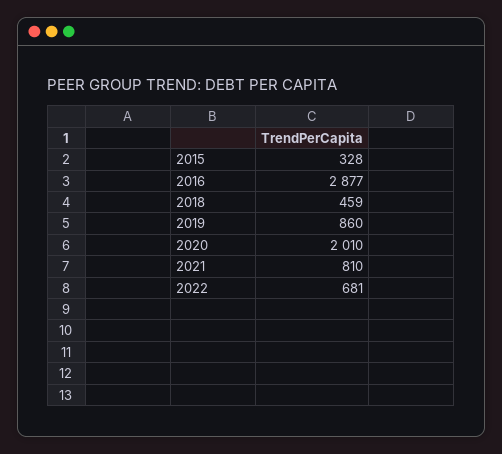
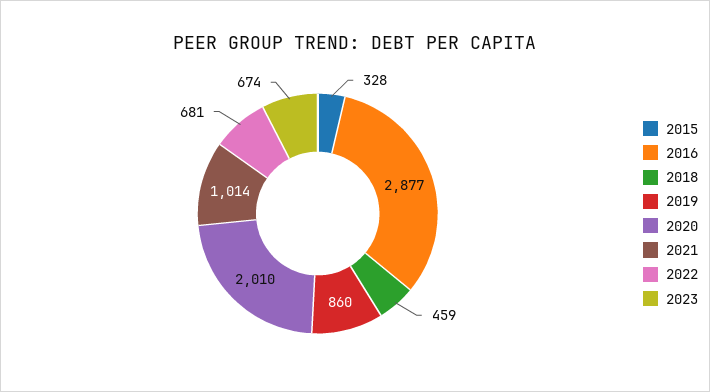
2021: 810 -> 1014
2023: none -> 674

